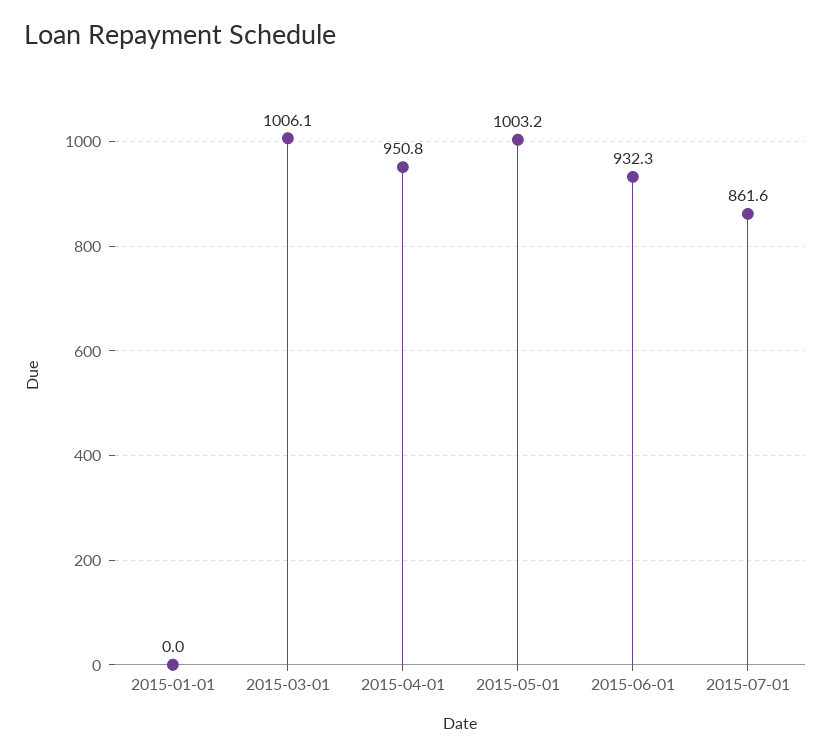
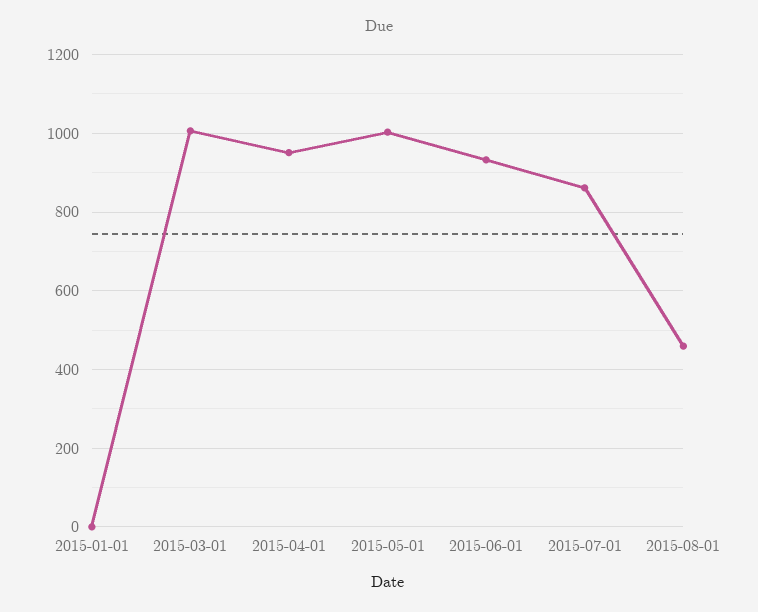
2015-08-01: none -> 460

